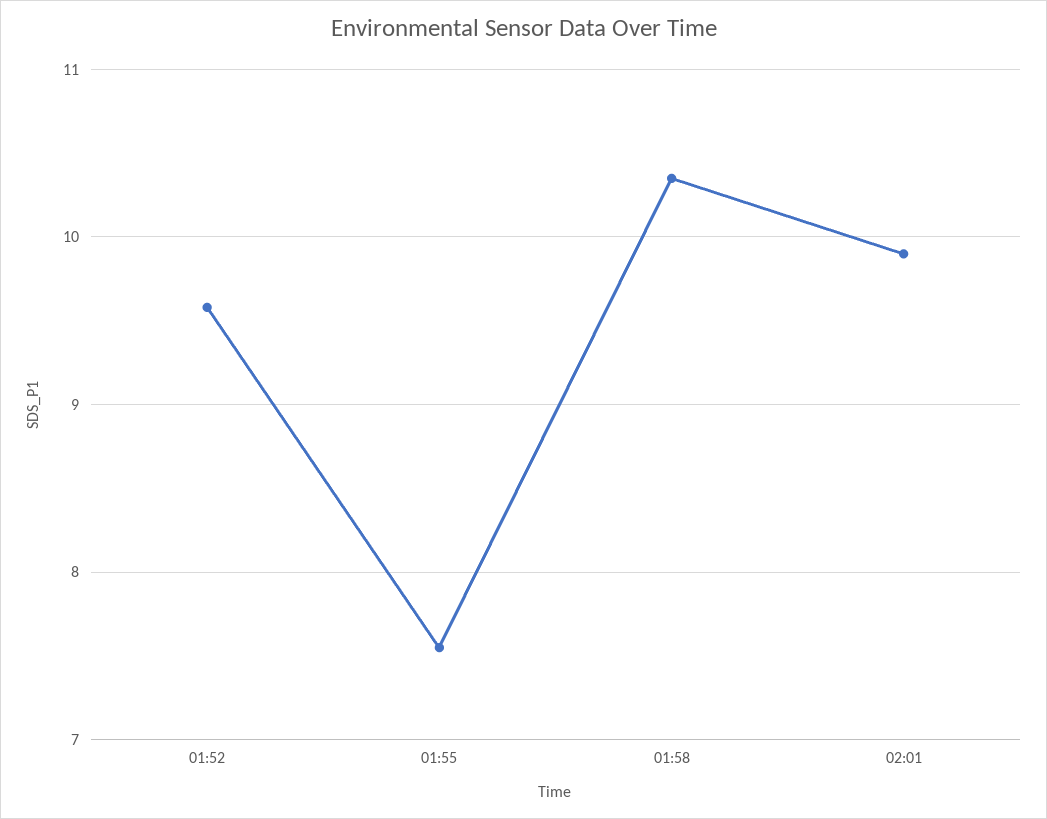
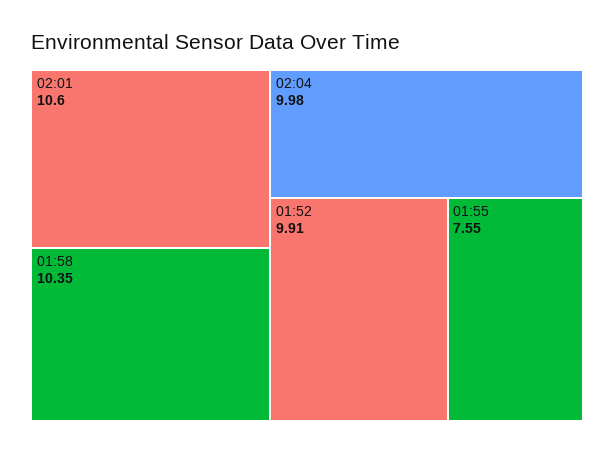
01:52: 9.6 -> 9.91
02:01: 9.9 -> 10.6
02:04: none -> 9.98

